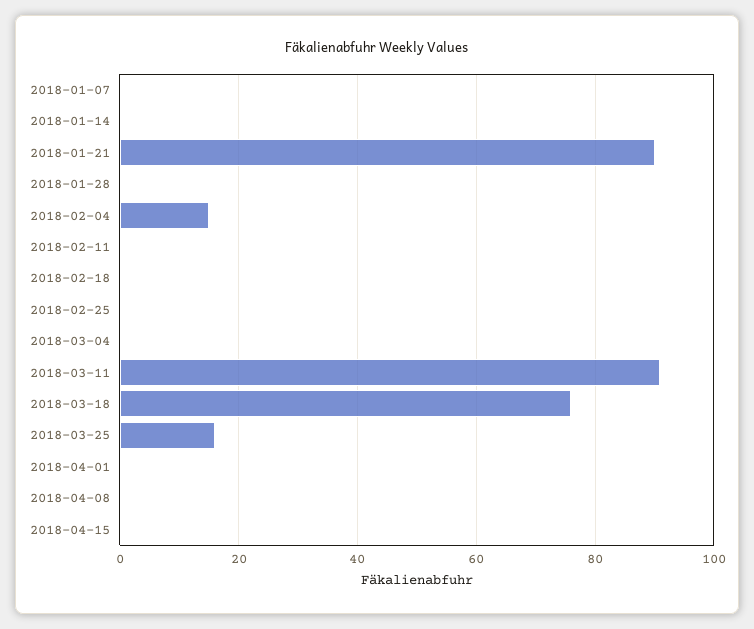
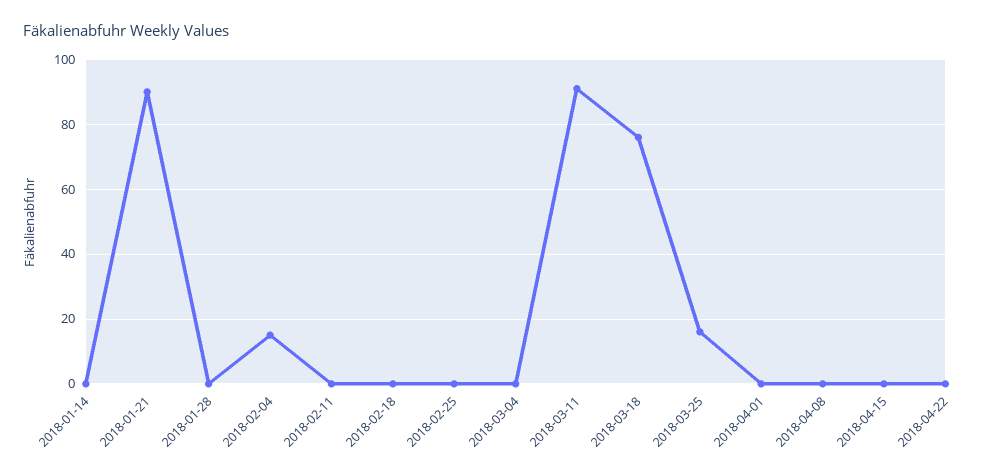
2018-01-07: 0 -> none
2018-04-22: none -> 0

